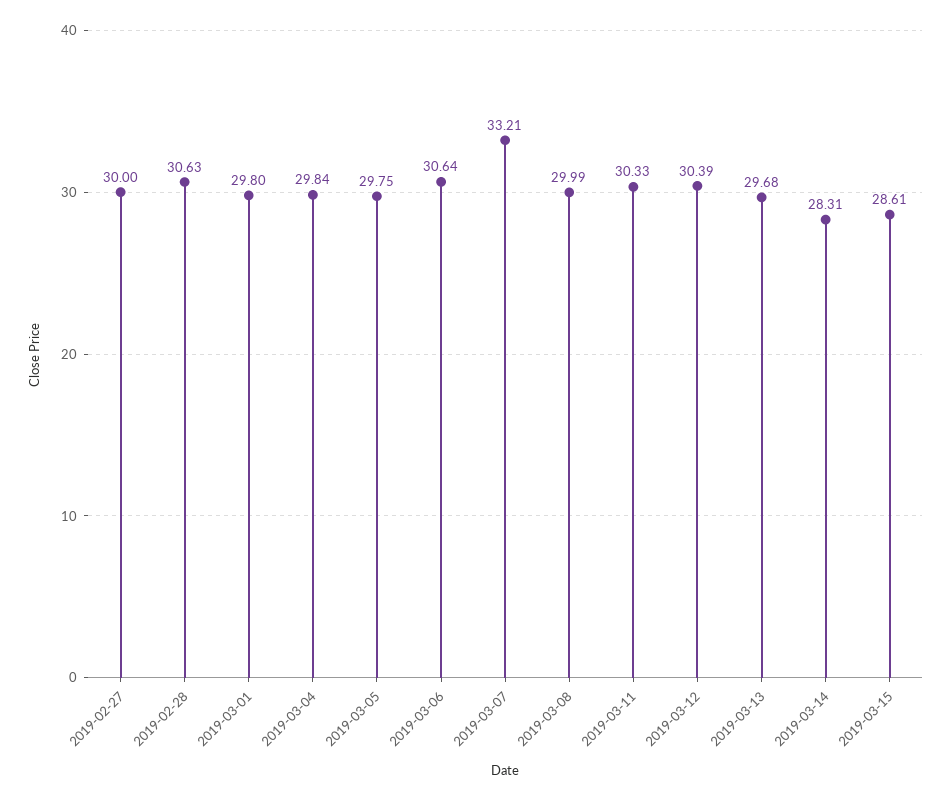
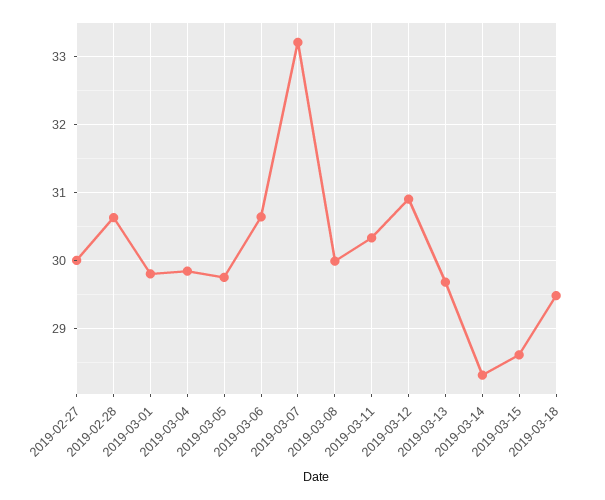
2019-03-12: 30.39 -> 30.9
2019-03-18: none -> 29.5

